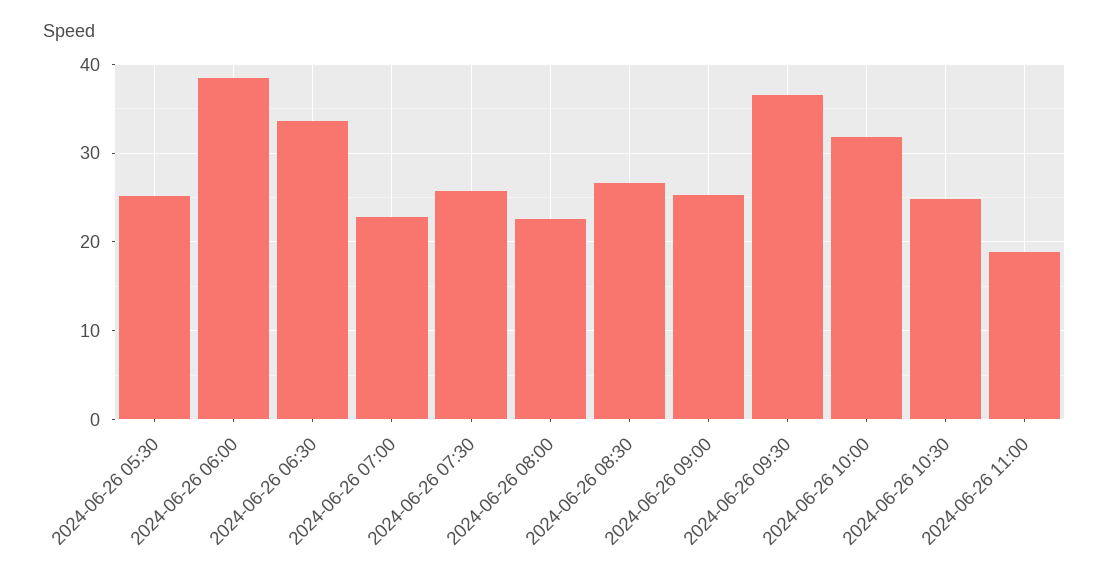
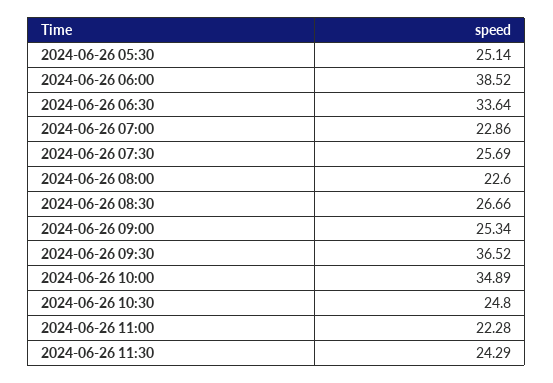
2024-06-26 10:00: 32 -> 34.89
2024-06-26 11:00: 19 -> 22.28
2024-06-26 11:30: none -> 24.29

